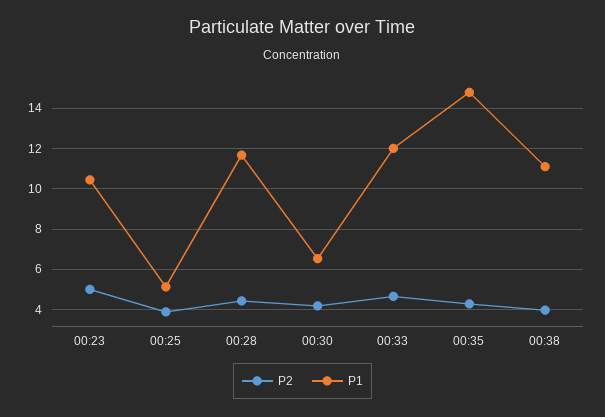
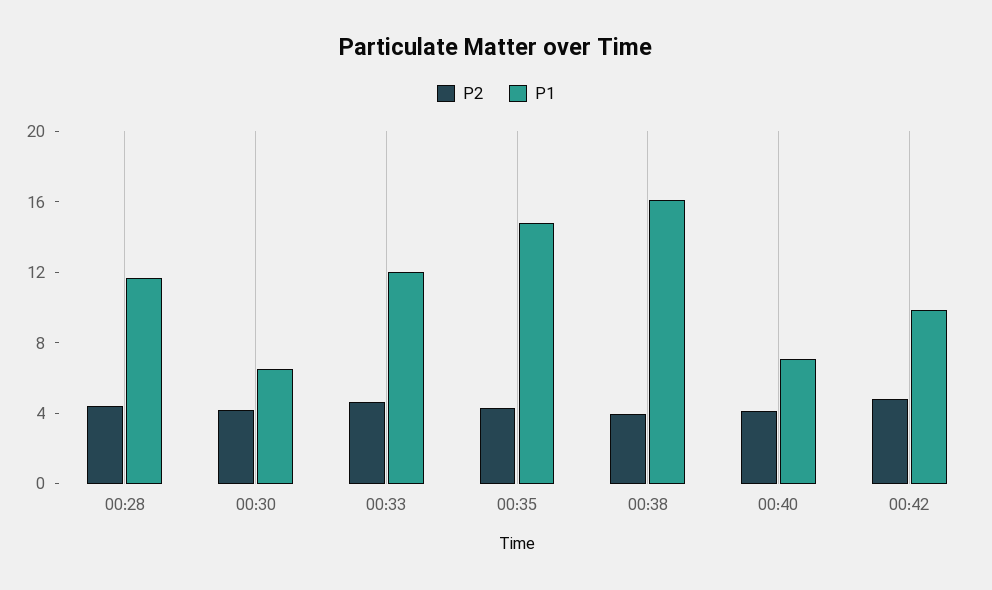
P2, 00:23: 5 -> none
P1, 00:23: 10.5 -> none
P2, 00:25: 4 -> none
P1, 00:25: 5 -> none
P1, 00:38: 11 -> 16
P2, 00:40: none -> 4
P1, 00:40: none -> 7
P2, 00:42: none -> 5
P1, 00:42: none -> 10

